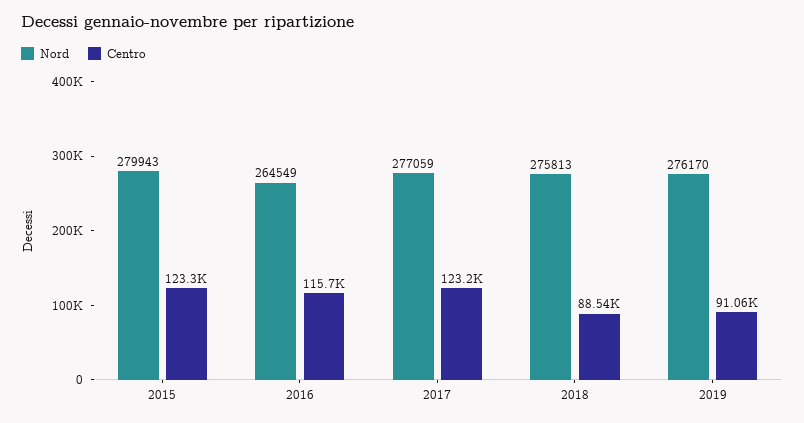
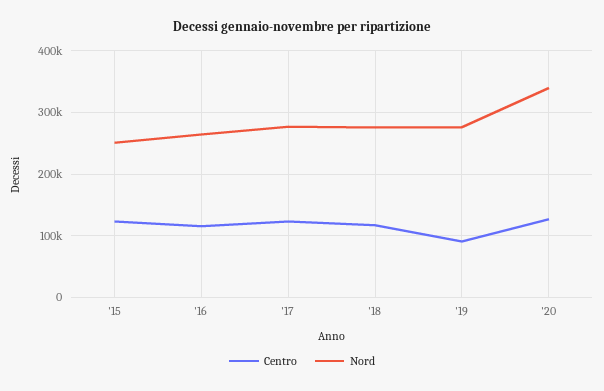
Nord, 2015: 279943 -> 250000
Centro, 2018: 88540 -> 120000
Centro, '20: none -> 130000
Nord, '20: none -> 340000

